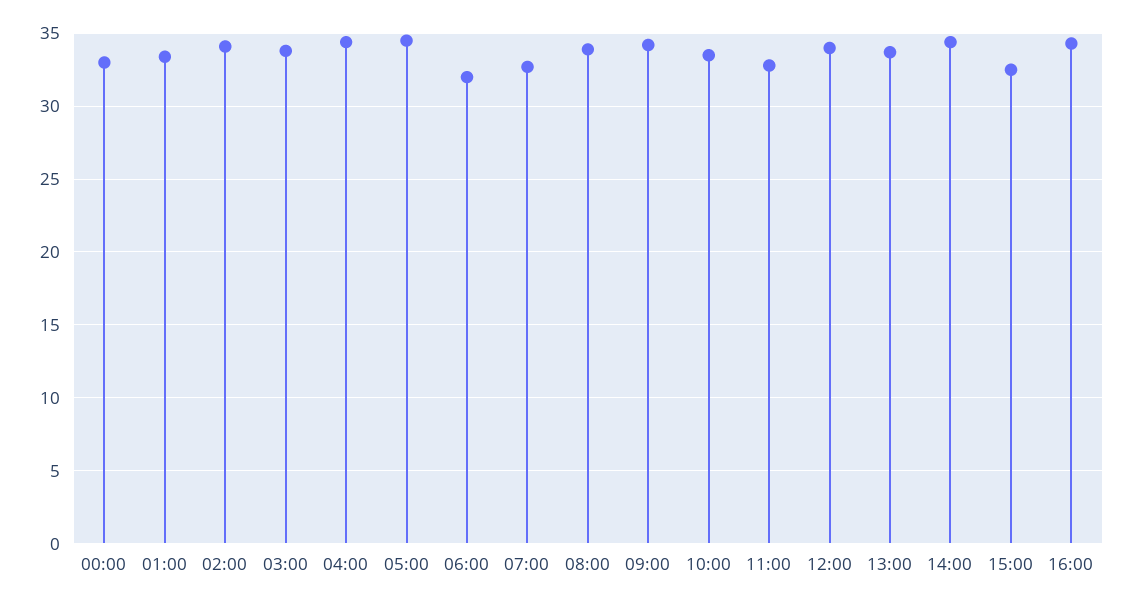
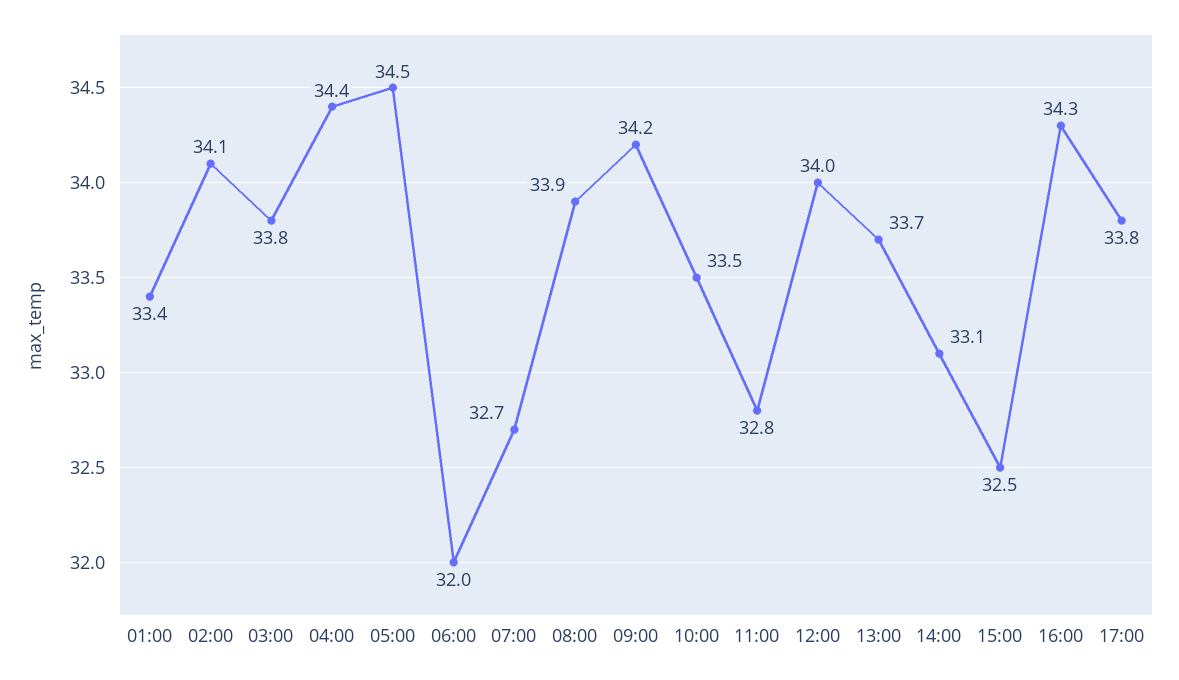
00:00: 33 -> none
14:00: 34.5 -> 33.1
17:00: none -> 33.8

